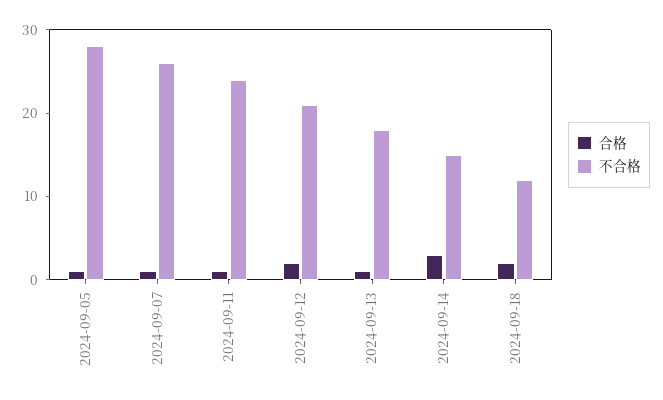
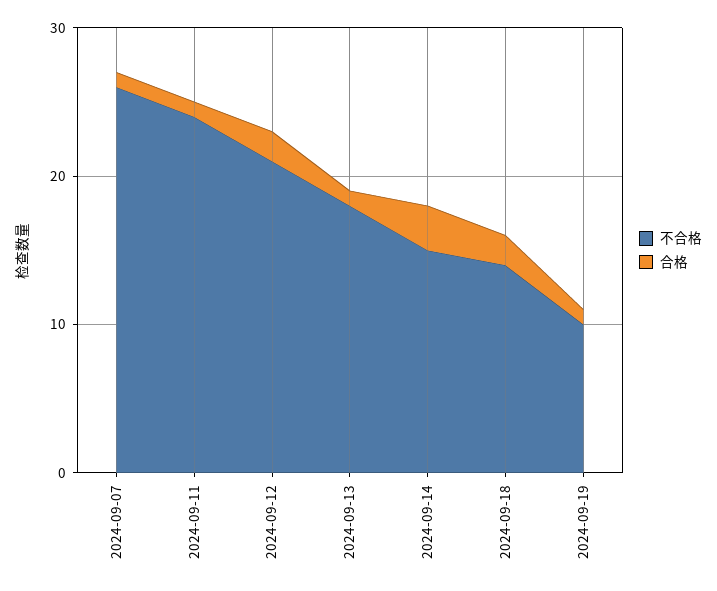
合格, 2024-09-05: 1 -> none
不合格, 2024-09-05: 28 -> none
不合格, 2024-09-18: 12 -> 14
不合格, 2024-09-19: none -> 10
合格, 2024-09-19: none -> 1

